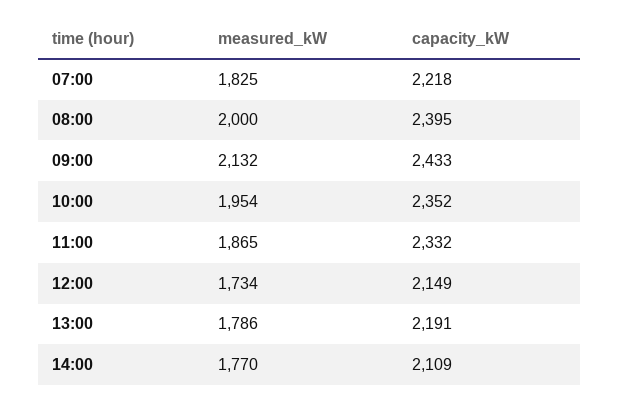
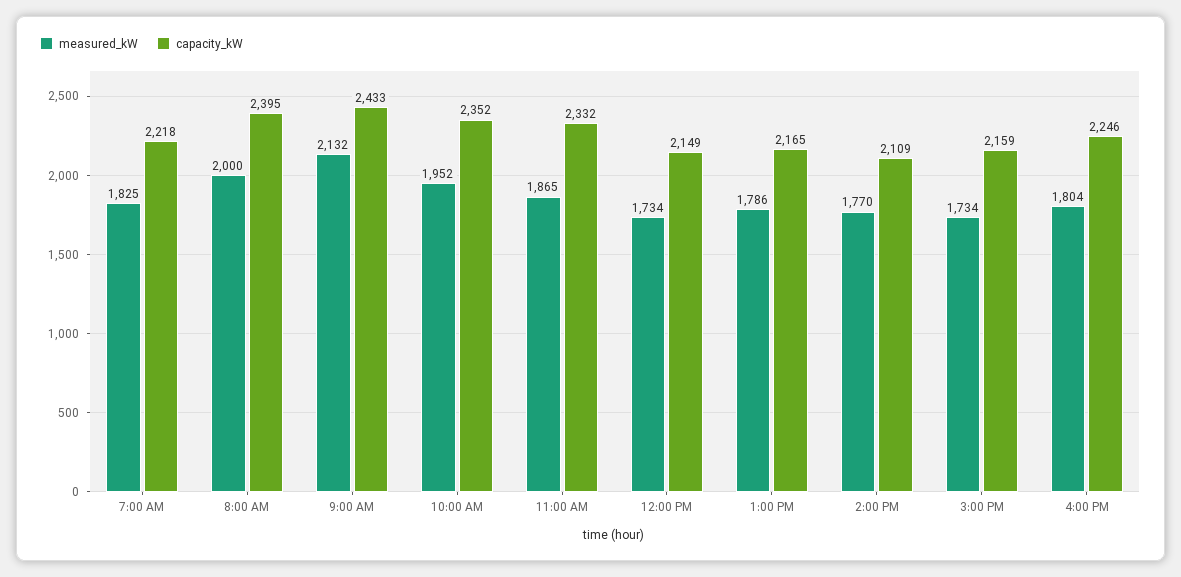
measured_kW, 10:00: 1954 -> 1952
capacity_kW, 13:00: 2191 -> 2165
measured_kW, 3:00 PM: none -> 1734
capacity_kW, 3:00 PM: none -> 2159
measured_kW, 4:00 PM: none -> 1804
capacity_kW, 4:00 PM: none -> 2246

